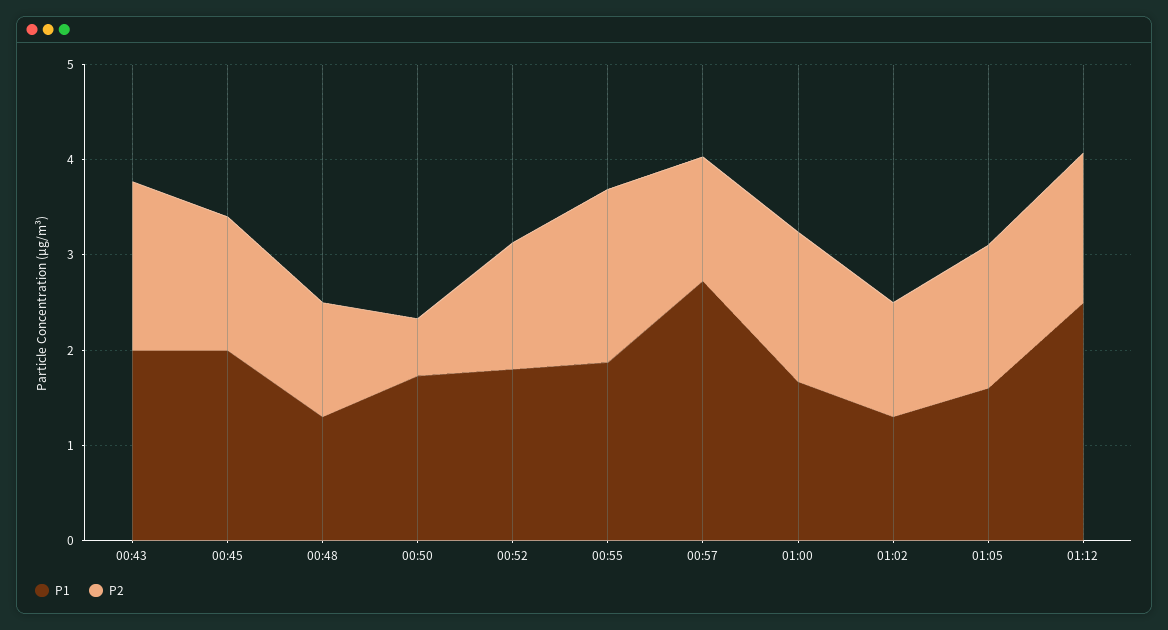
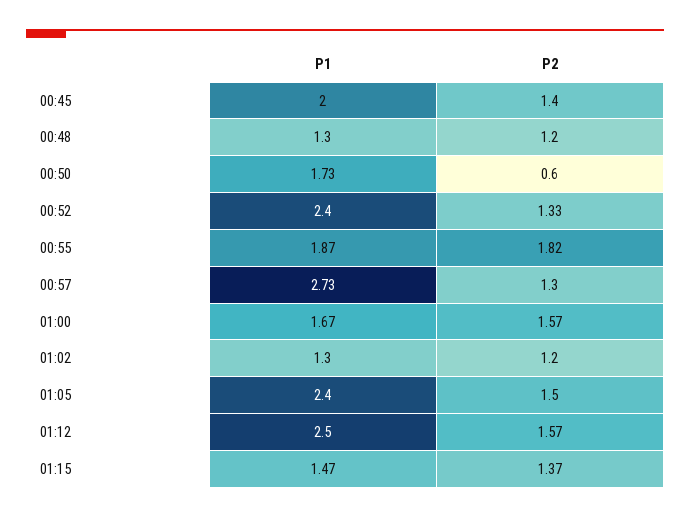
P1, 00:43: 2 -> none
P2, 00:43: 1.8 -> none
P1, 00:52: 1.8 -> 2.4
P1, 01:05: 1.6 -> 2.4
P1, 01:15: none -> 1.47
P2, 01:15: none -> 1.37

